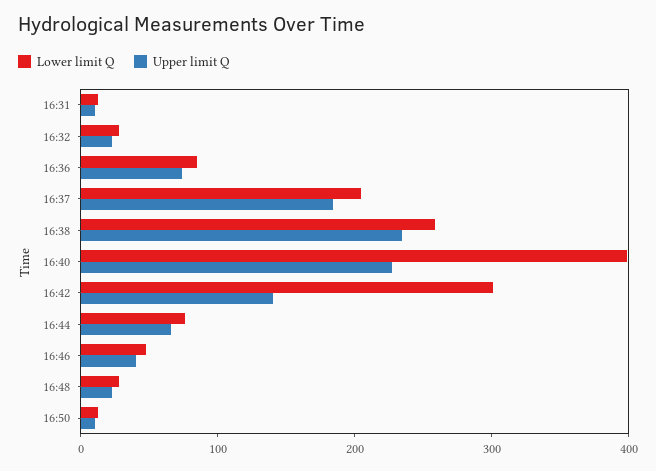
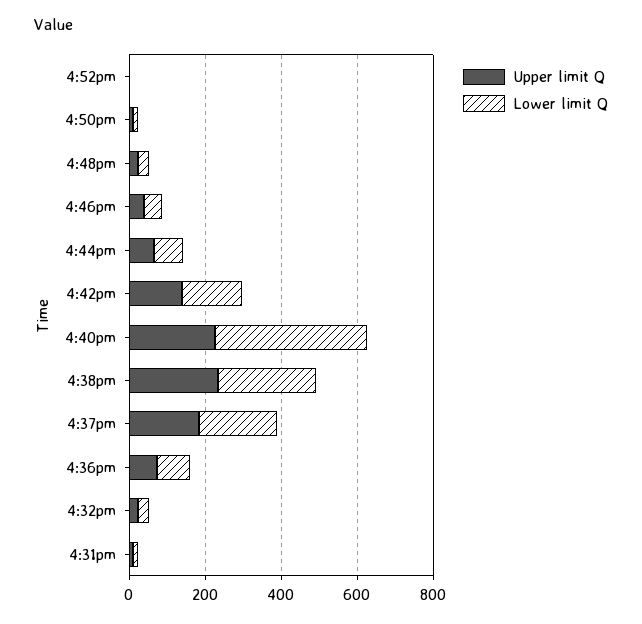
Lower limit Q, 16:42: 300 -> 150
Upper limit Q, 4:52pm: none -> 0
Lower limit Q, 4:52pm: none -> 0

